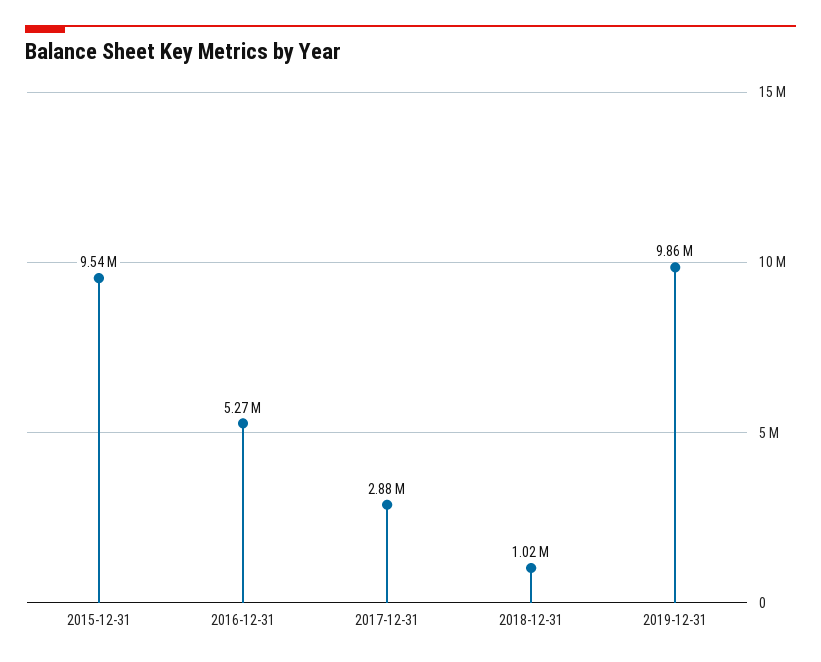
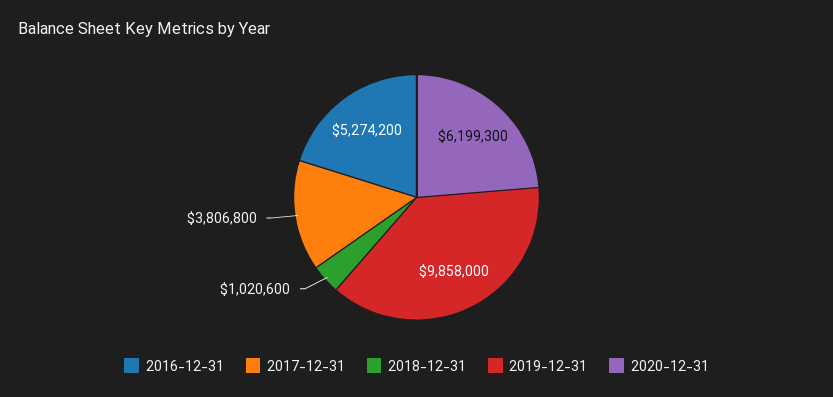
2015-12-31: 9540000 -> none
2017-12-31: 2880000 -> 3806800
2020-12-31: none -> 6199300

